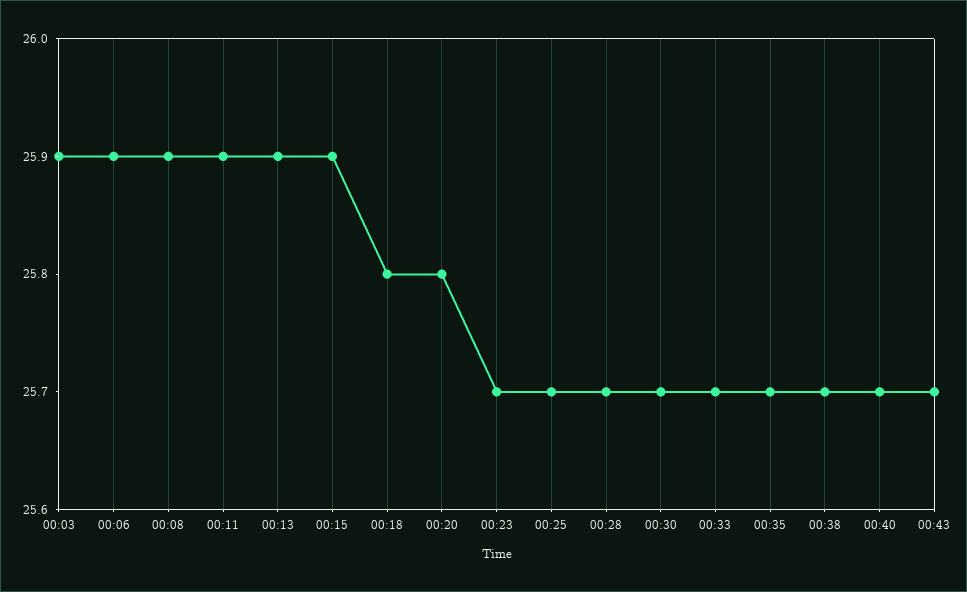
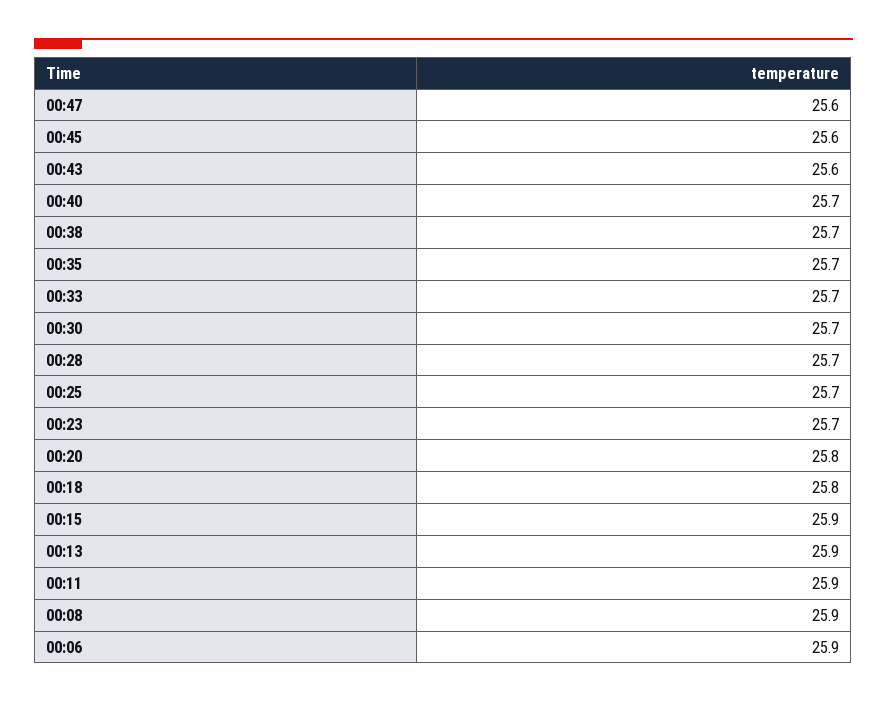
00:03: 25.9 -> none
00:43: 25.7 -> 25.6
00:47: none -> 25.6
00:45: none -> 25.6

